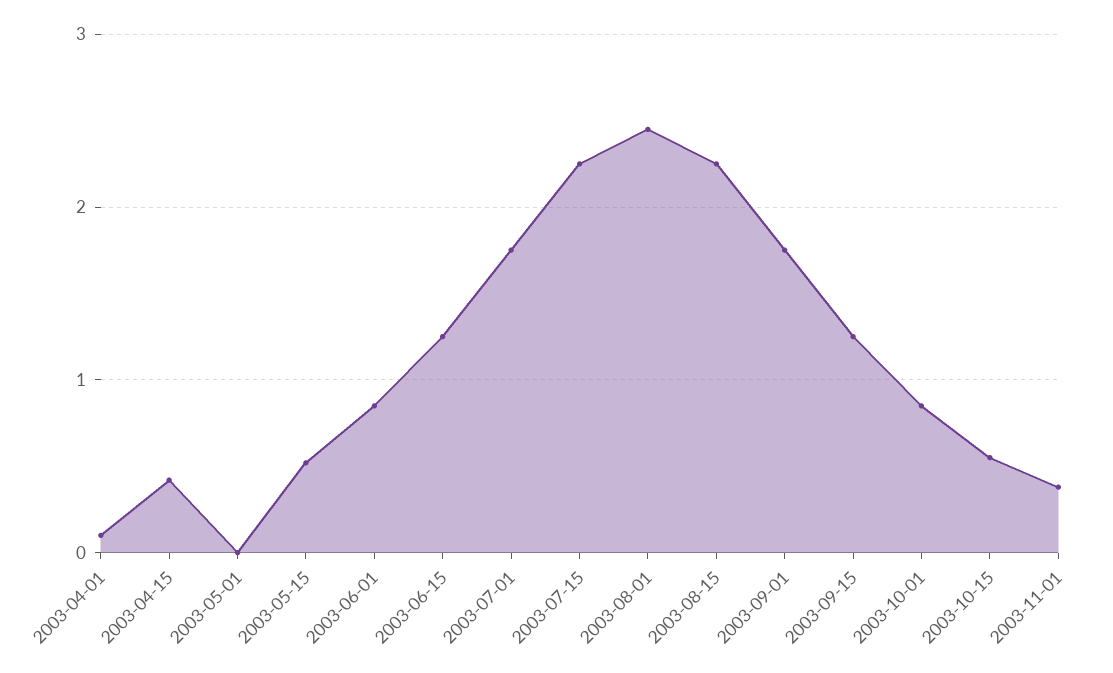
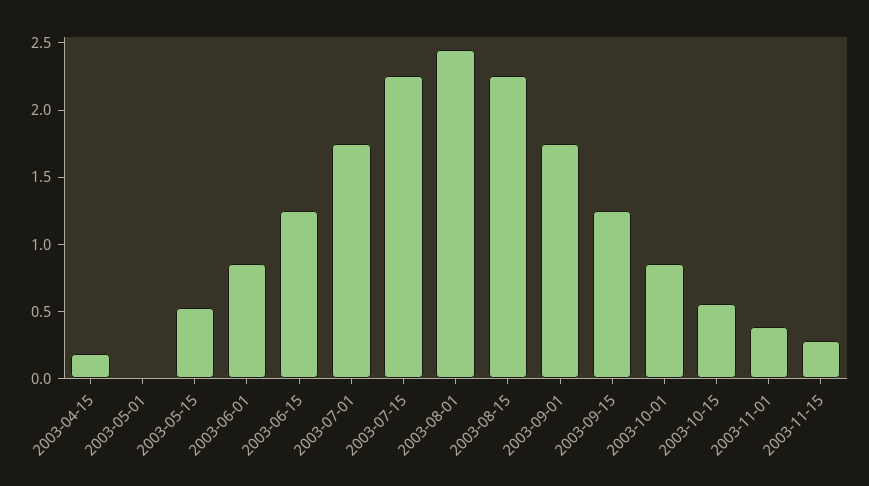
2003-04-01: 0.1 -> none
2003-04-15: 0.4 -> 0.2
2003-11-15: none -> 0.3

